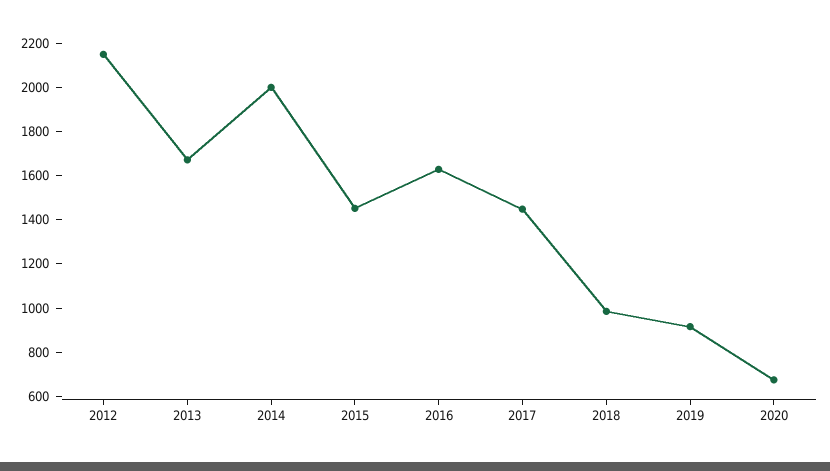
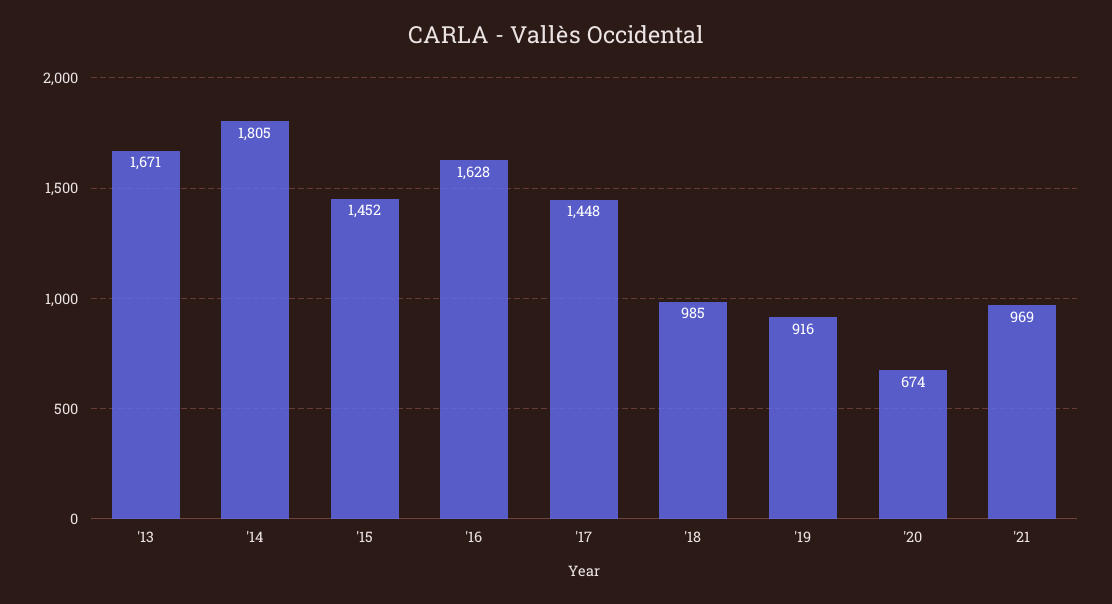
2012: 2150 -> none
2014: 2000 -> 1805
'21: none -> 969

